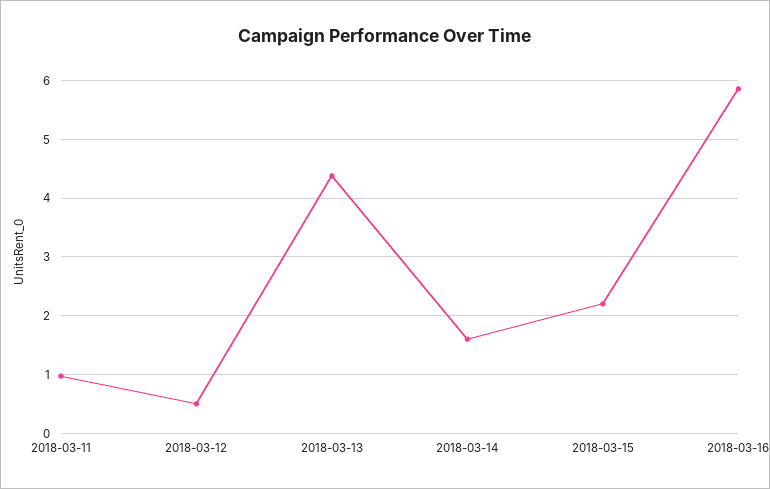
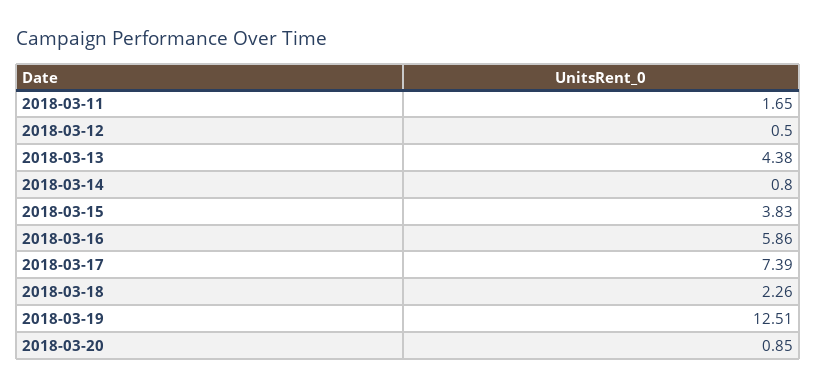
2018-03-11: 1 -> 1.65
2018-03-14: 1.6 -> 0.8
2018-03-15: 2.2 -> 3.83
2018-03-17: none -> 7.39
2018-03-18: none -> 2.26
2018-03-19: none -> 12.51
2018-03-20: none -> 0.85

